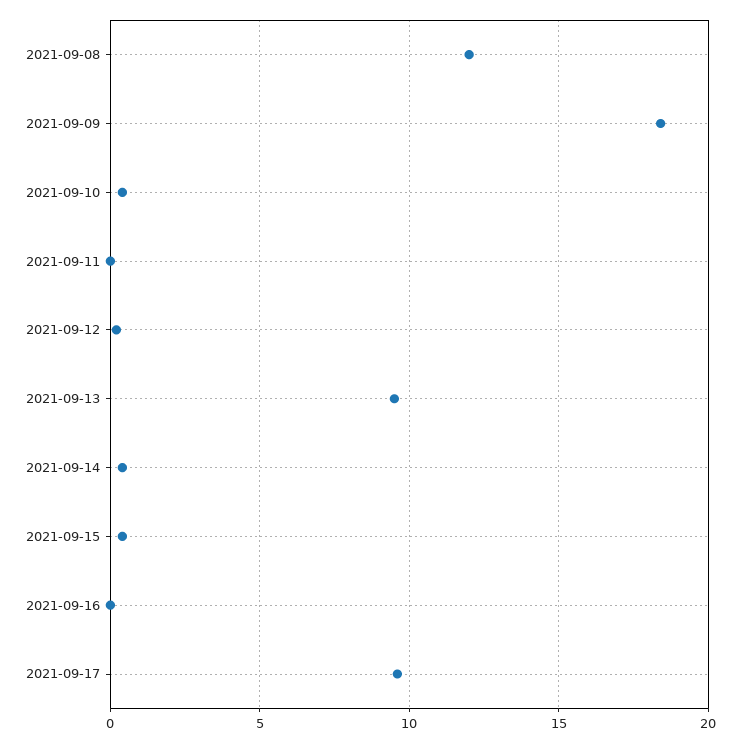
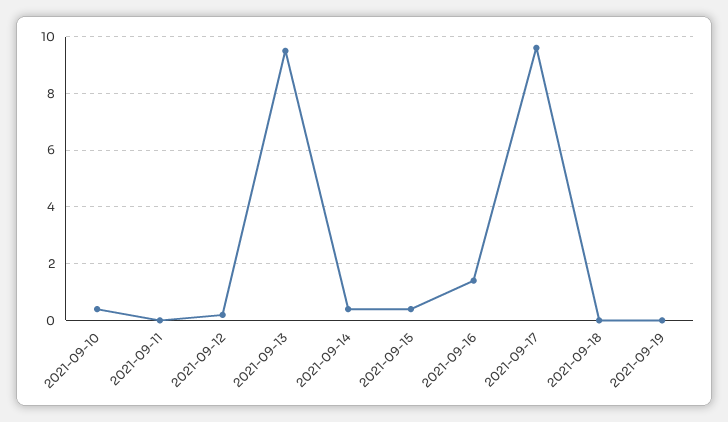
2021-09-08: 12 -> none
2021-09-09: 18.5 -> none
2021-09-16: 0 -> 1.5
2021-09-18: none -> 0
2021-09-19: none -> 0

